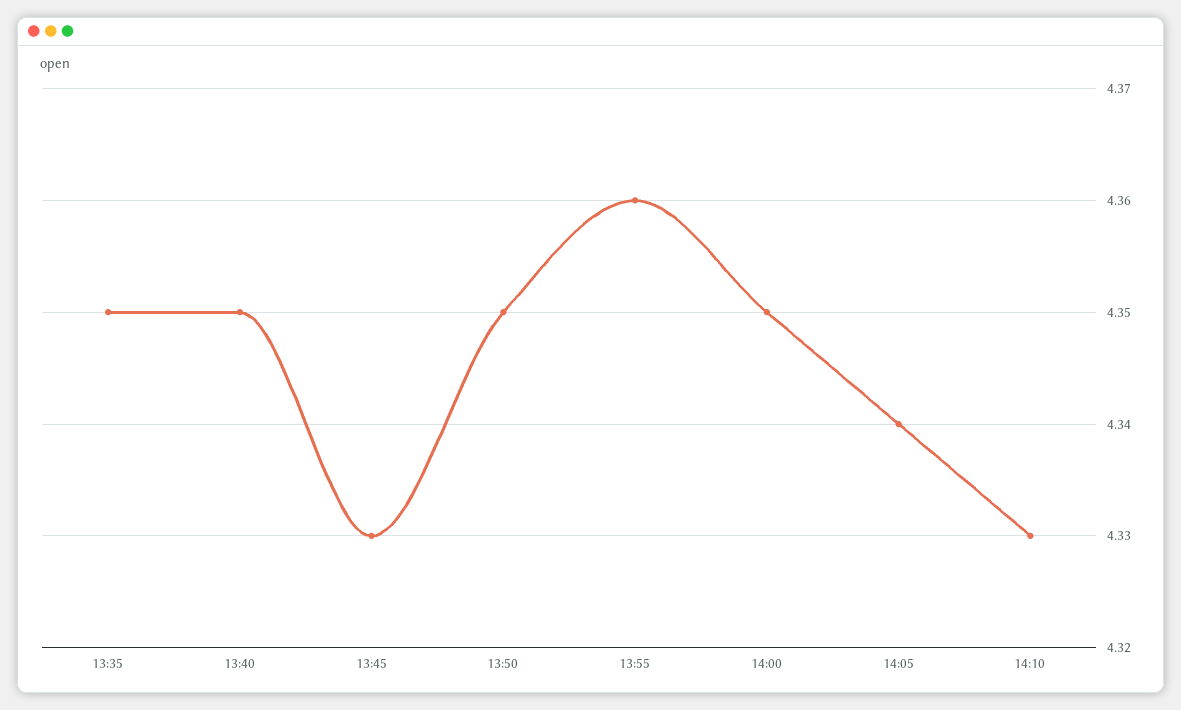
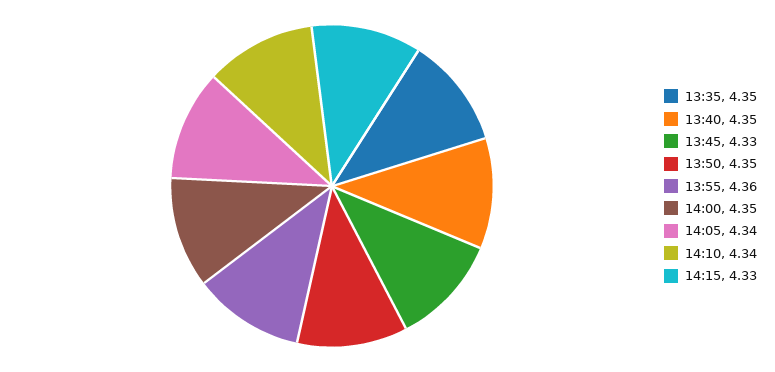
14:10: 4.33 -> 4.34
14:15: none -> 4.33

